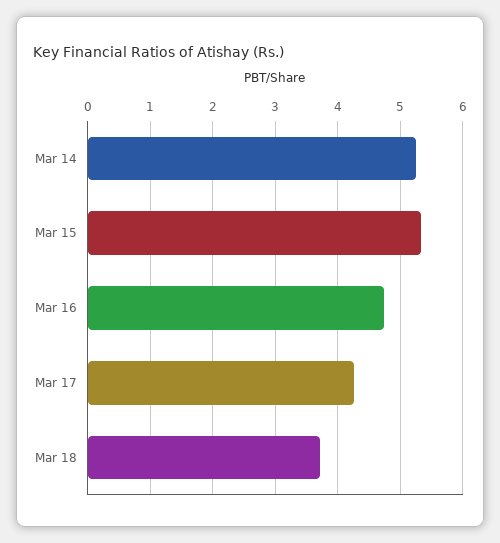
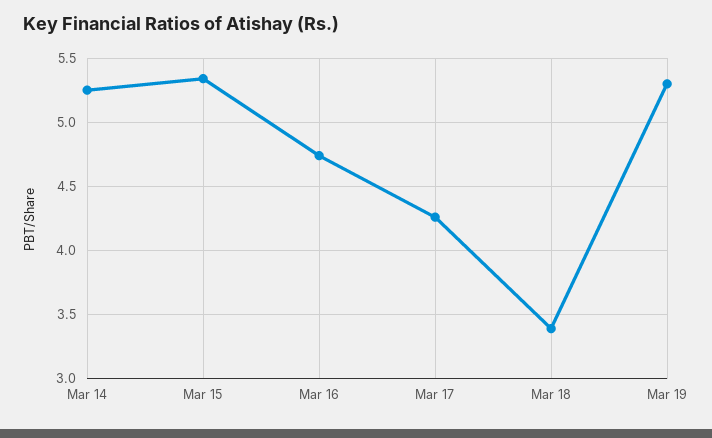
Mar 18: 3.7 -> 3.4
Mar 19: none -> 5.3

